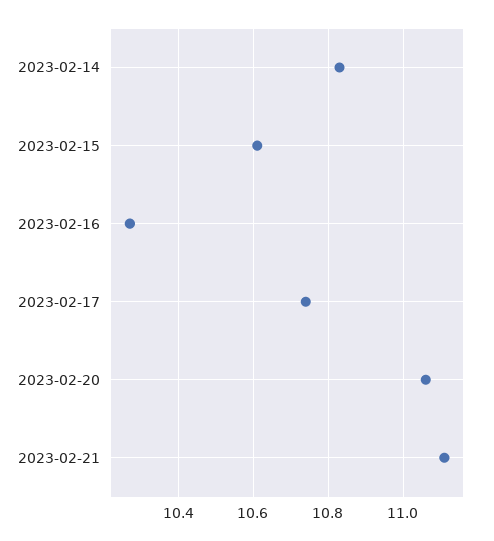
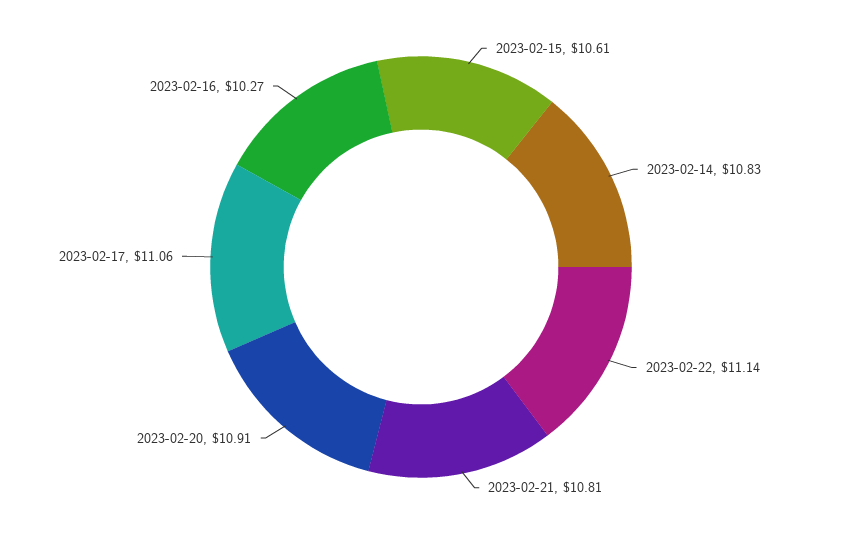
2023-02-17: 10.75 -> 11.06
2023-02-20: 11.05 -> 10.91
2023-02-21: 11.1 -> 10.81
2023-02-22: none -> 11.14

